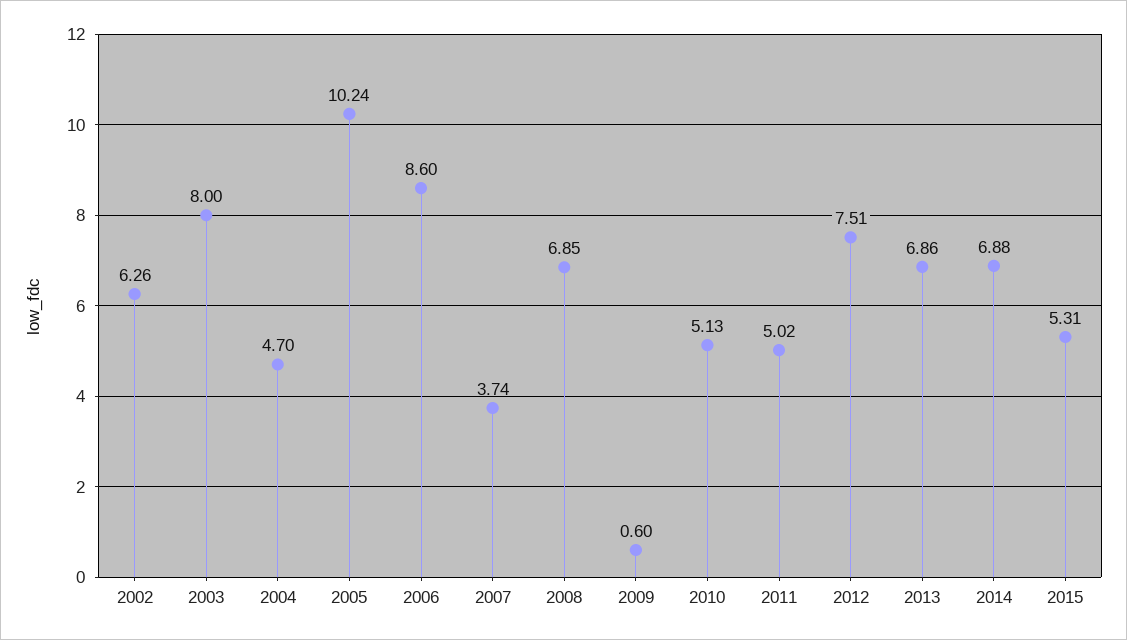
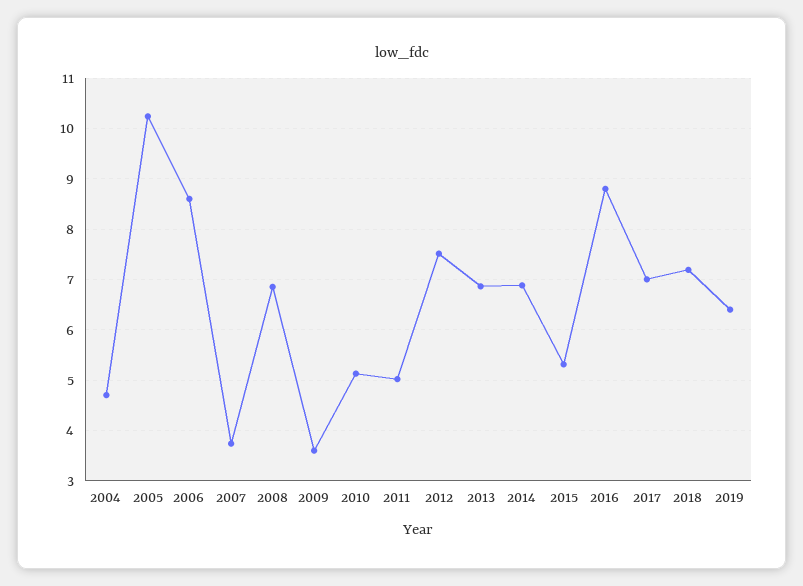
2002: 6.26 -> none
2003: 8 -> none
2009: 0.6 -> 3.6
2016: none -> 8.8
2017: none -> 7
2018: none -> 7.2
2019: none -> 6.4

